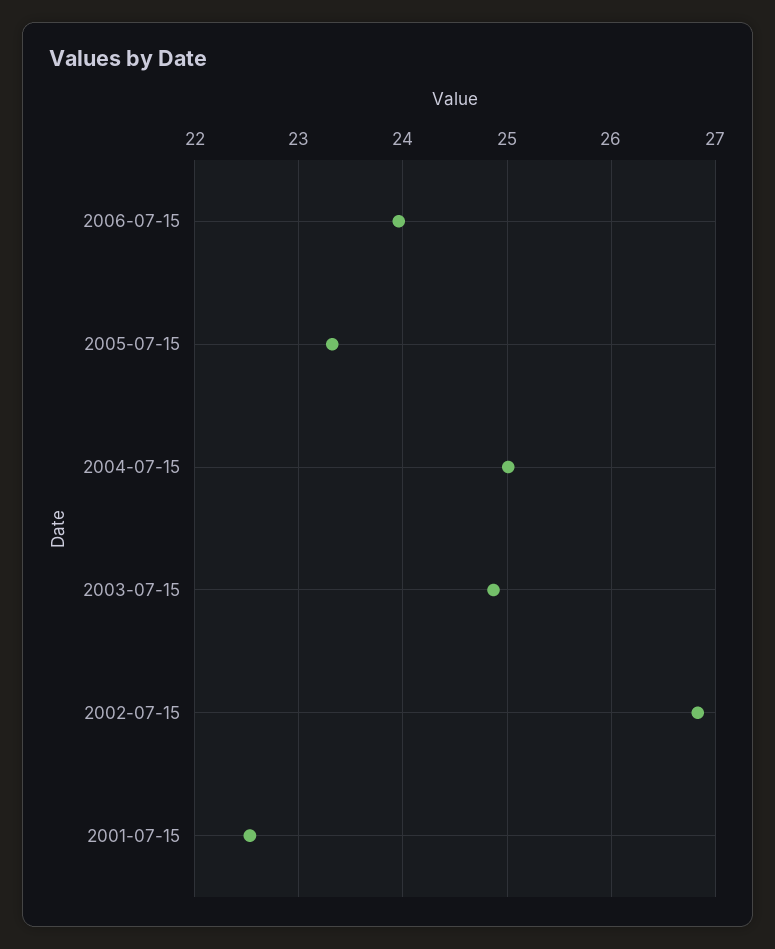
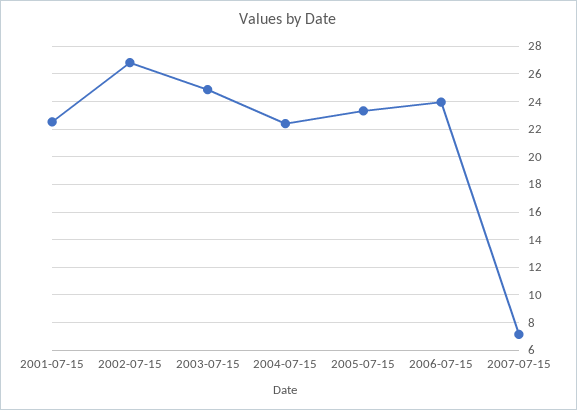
2004-07-15: 25 -> 22.5
2007-07-15: none -> 7

